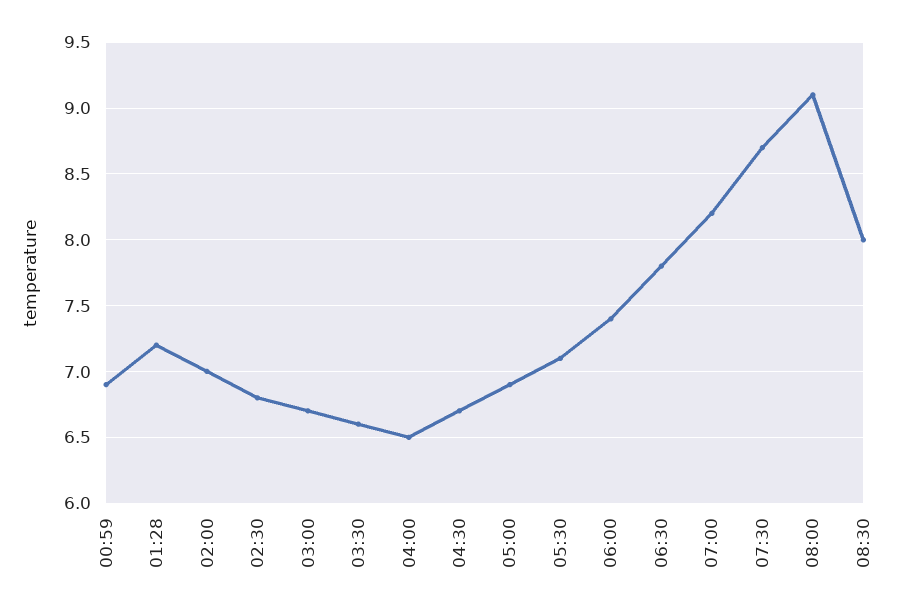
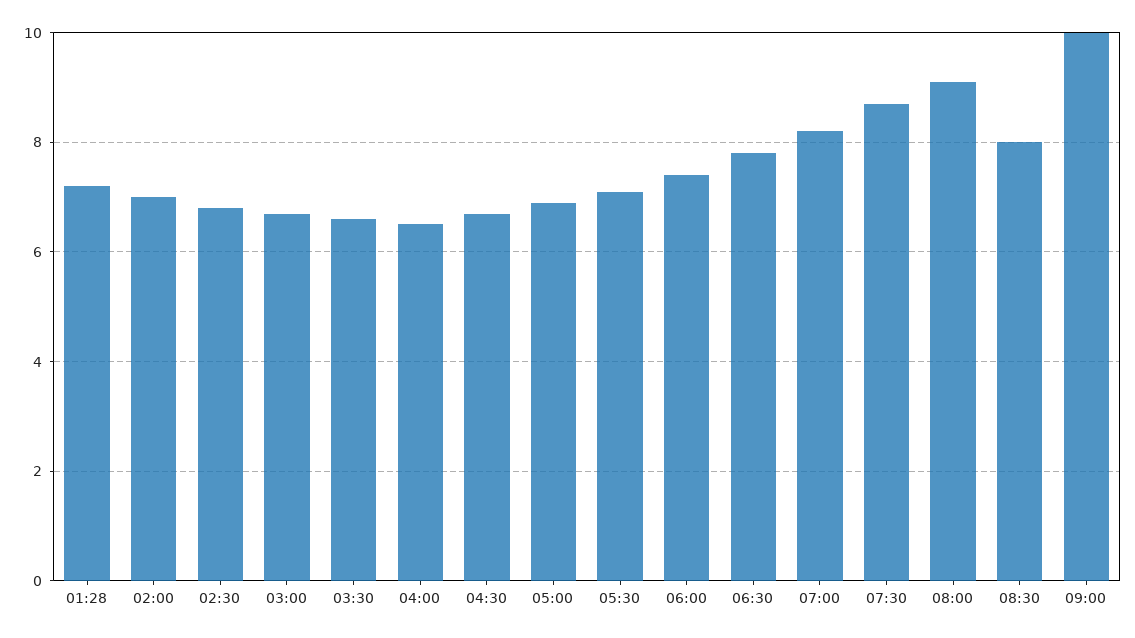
00:59: 6.9 -> none
09:00: none -> 10

